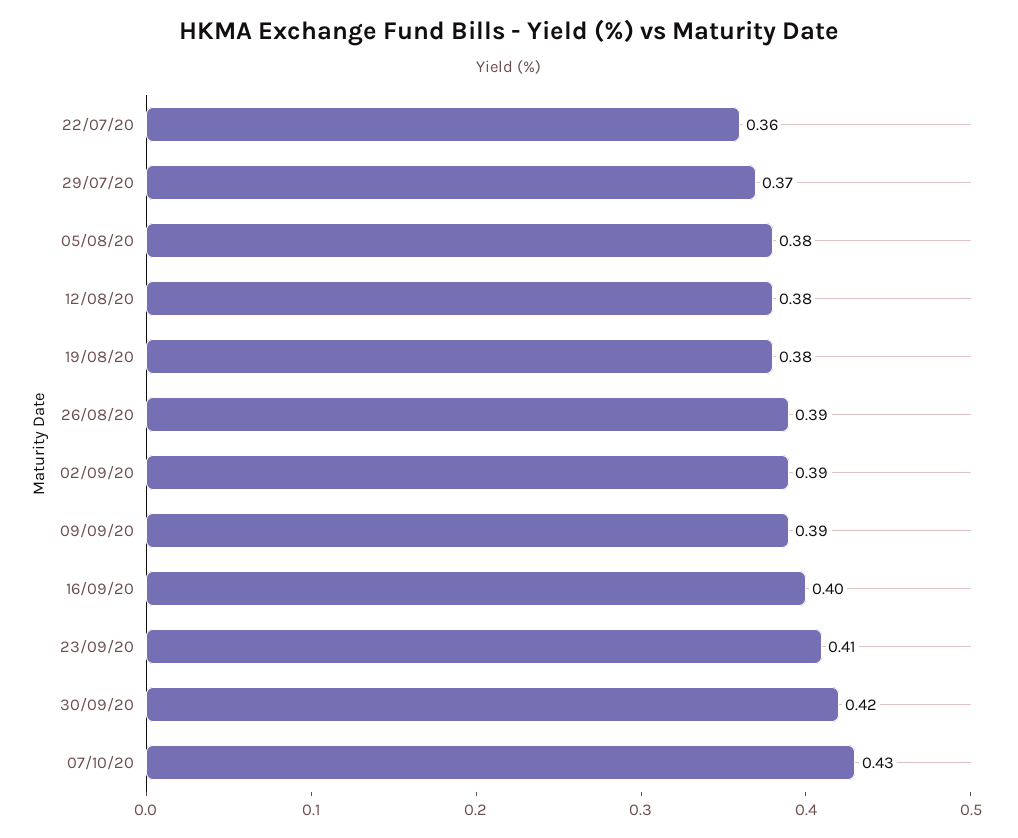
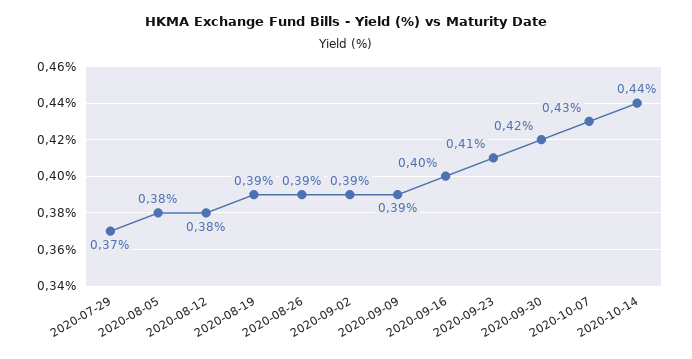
22/07/20: 0.36 -> none
19/08/20: 0.38 -> 0.39
2020-10-14: none -> 0.44

